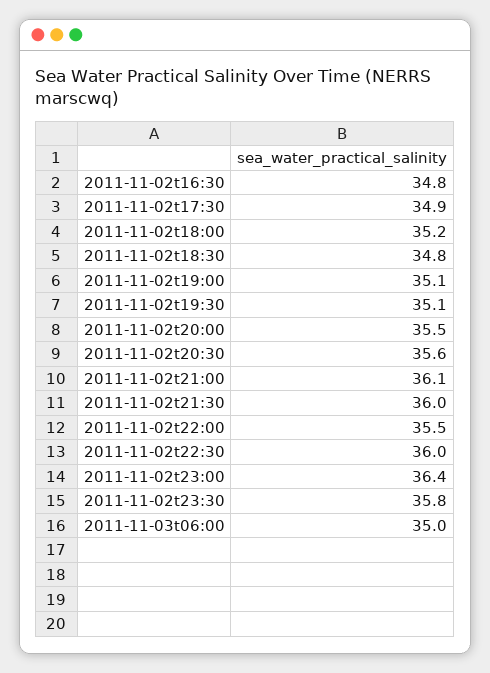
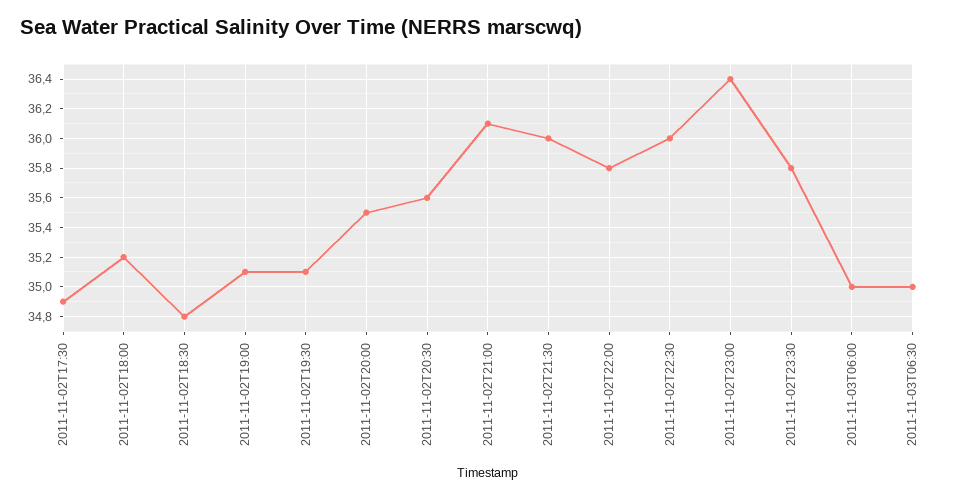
2011-11-02t16:30: 34.8 -> none
2011-11-02t22:00: 35.5 -> 35.8
2011-11-03T06:30: none -> 35

